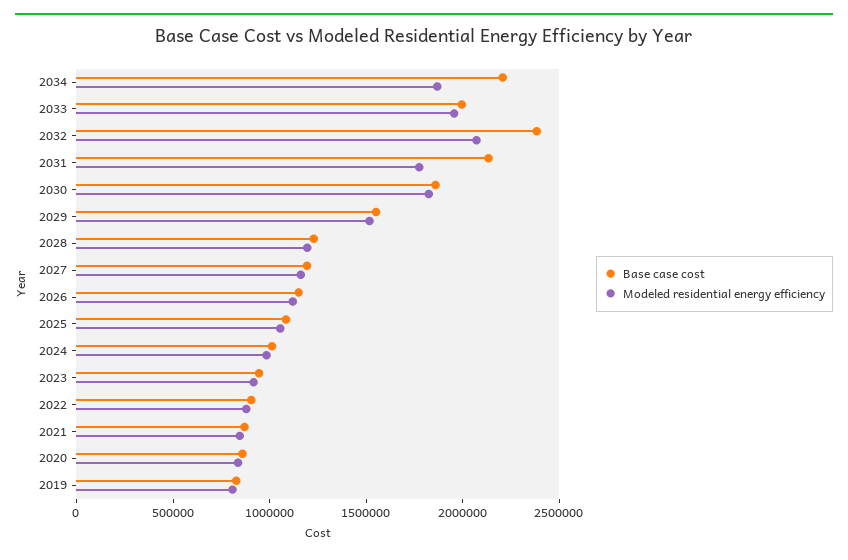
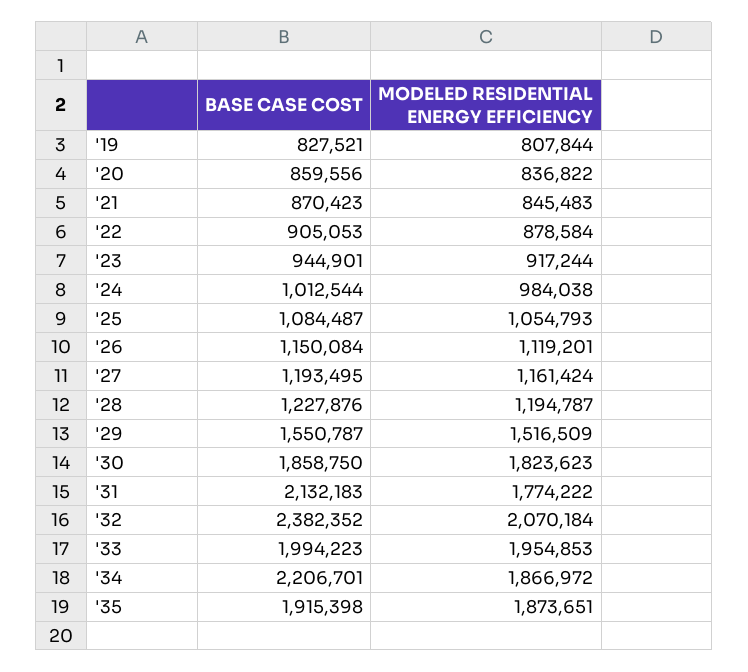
Base case cost, '35: none -> 1915398
Modeled residential energy efficiency, '35: none -> 1873651

